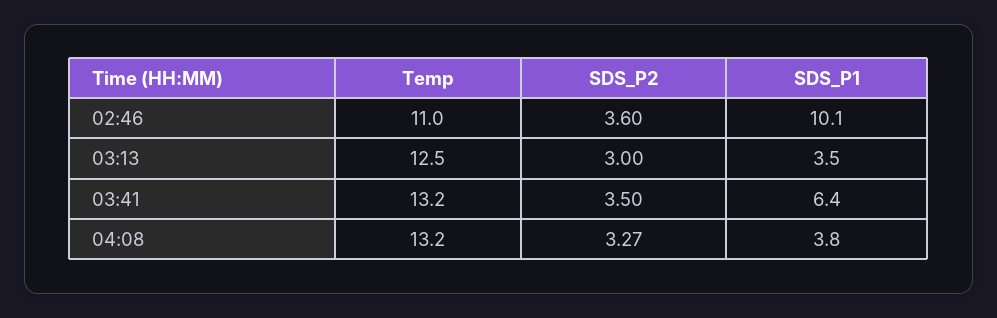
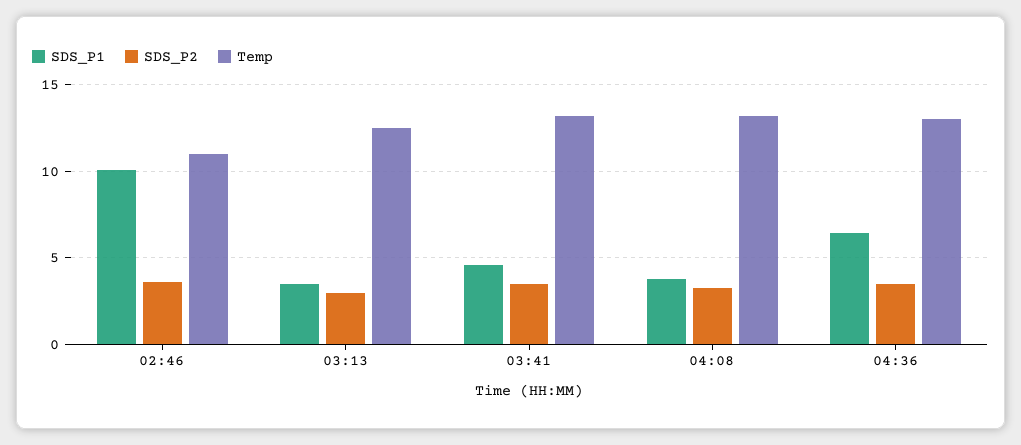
SDS_P1, 03:41: 6.4 -> 4.5
SDS_P1, 04:36: none -> 6.5
SDS_P2, 04:36: none -> 3.5
Temp, 04:36: none -> 13

